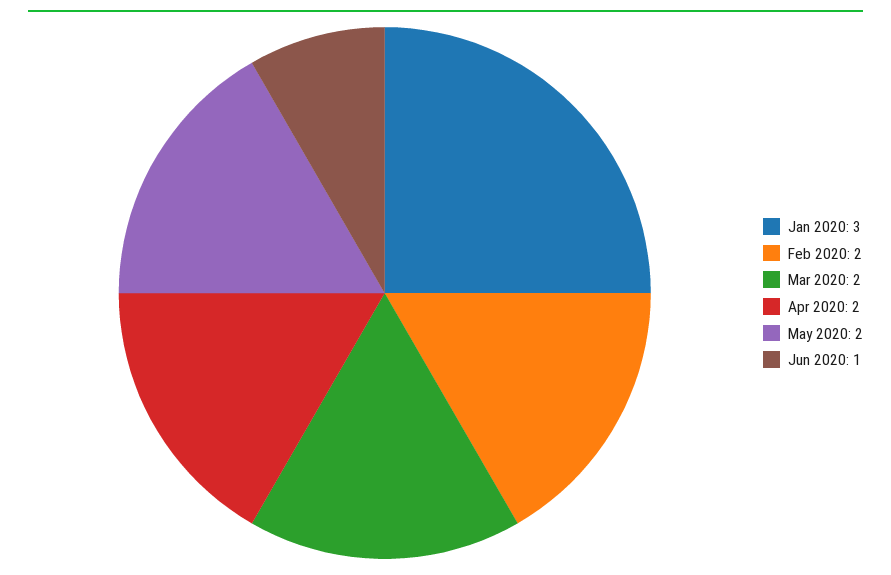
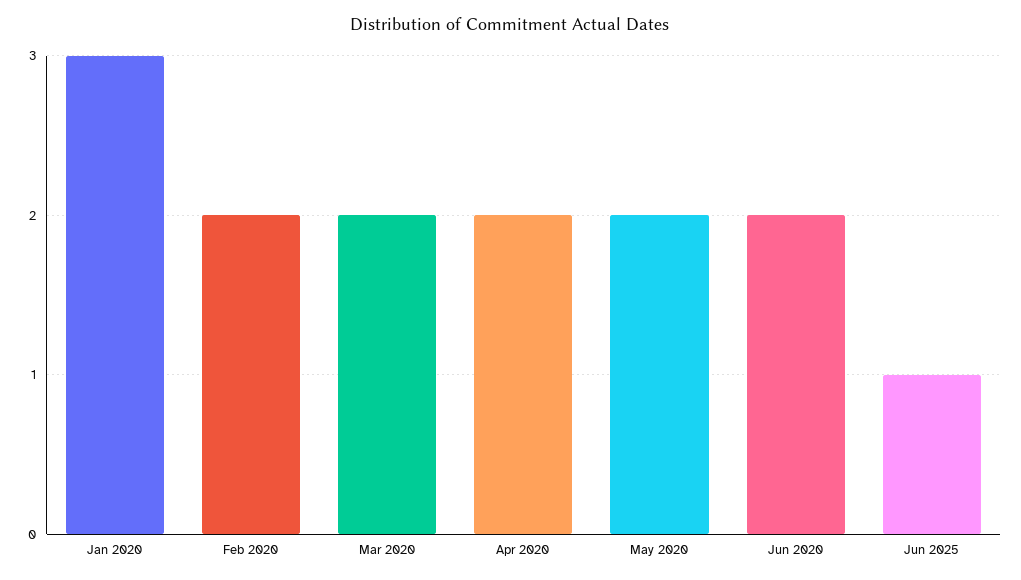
Jun 2020: 1 -> 2
Jun 2025: none -> 1

